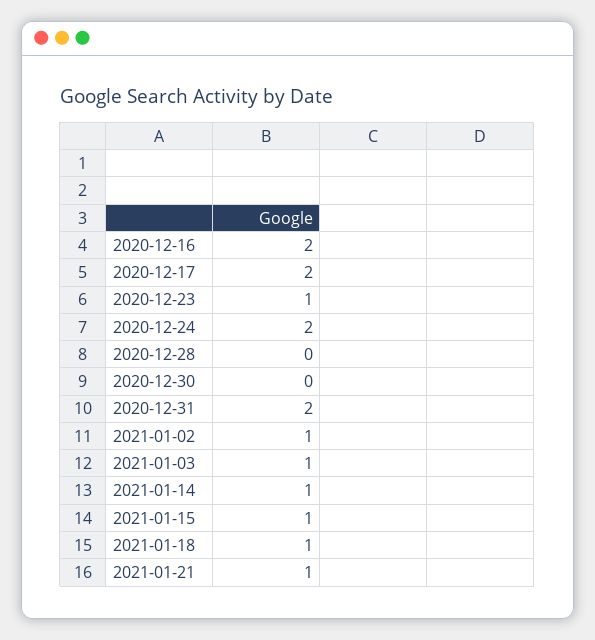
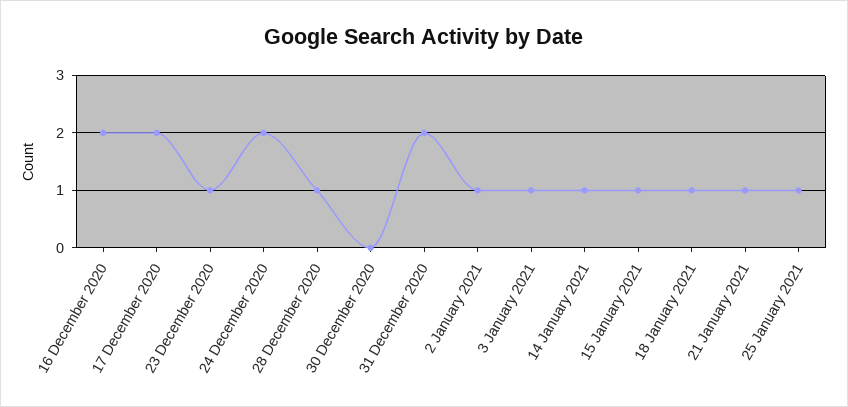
2020-12-28: 0 -> 1
25 January 2021: none -> 1

